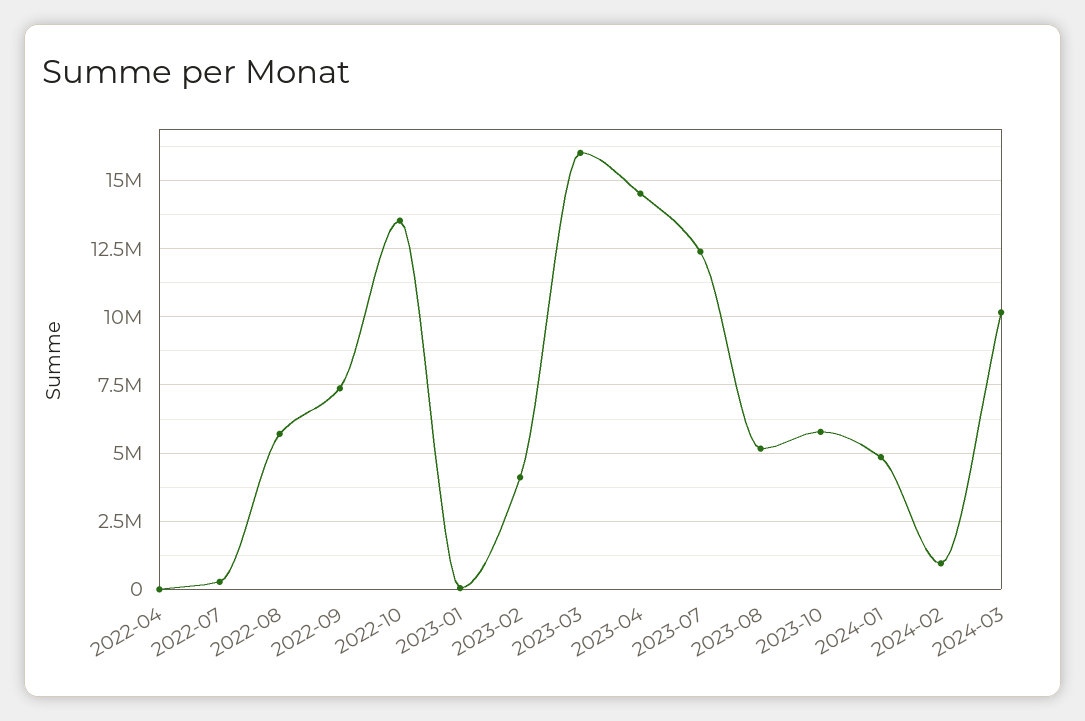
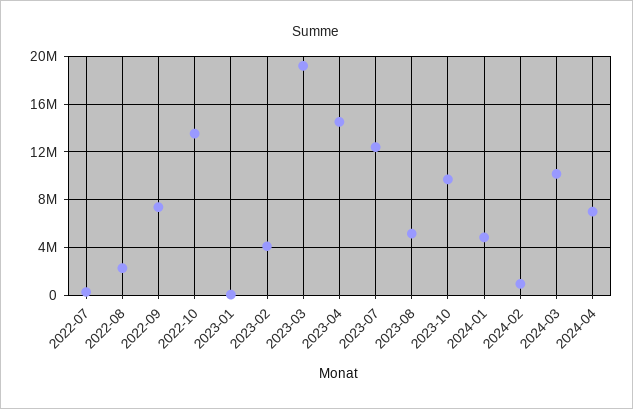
2022-04: 0 -> none
2022-08: 5750000 -> 2000000
2023-03: 16000000 -> 19000000
2023-10: 5750000 -> 10000000
2024-04: none -> 7000000

